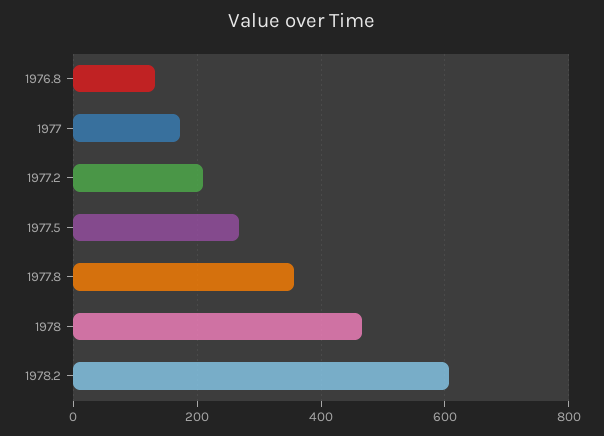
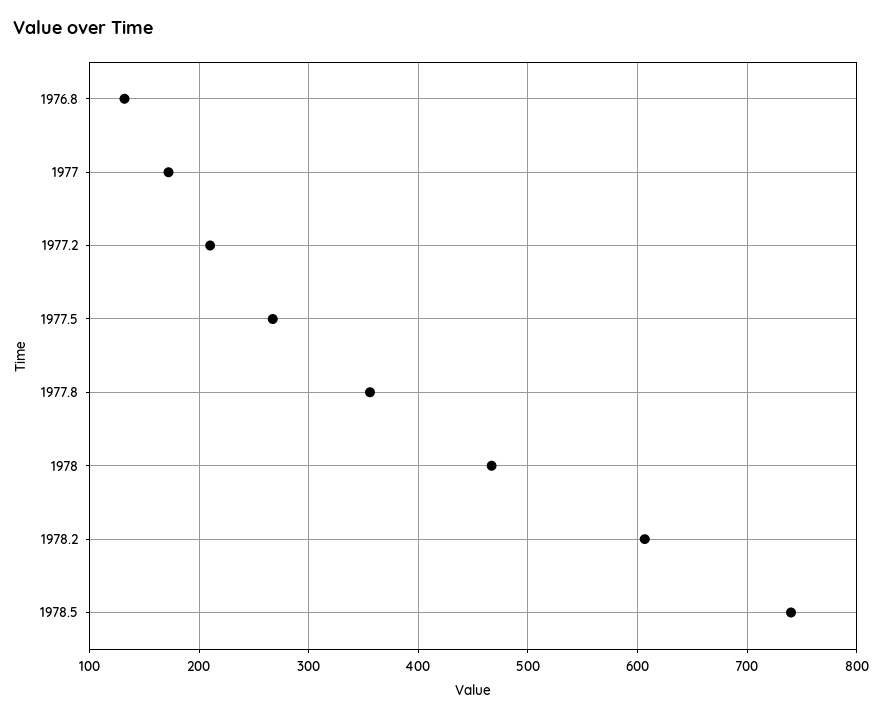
1978.5: none -> 740

